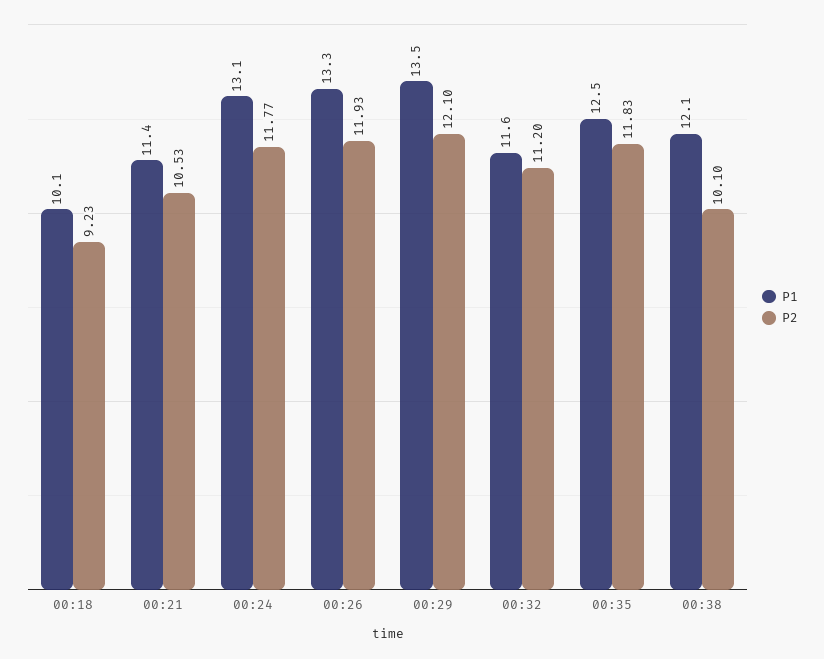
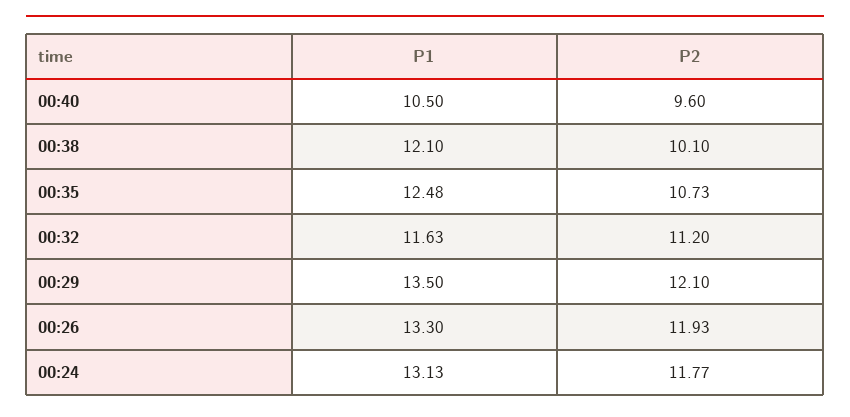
P1, 00:18: 10.1 -> none
P2, 00:18: 9.23 -> none
P1, 00:21: 11.4 -> none
P2, 00:21: 10.53 -> none
P2, 00:35: 11.83 -> 10.73
P1, 00:40: none -> 10.5
P2, 00:40: none -> 9.6

